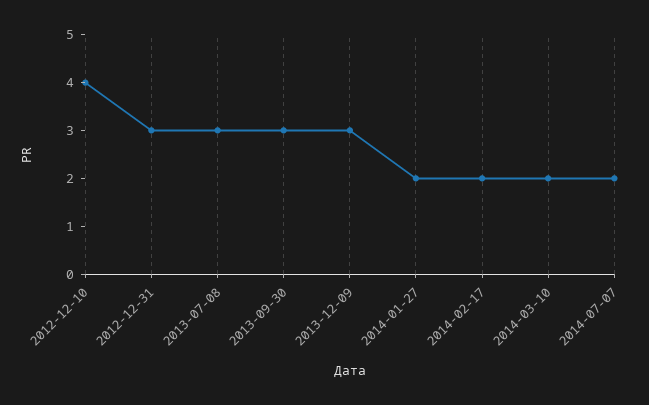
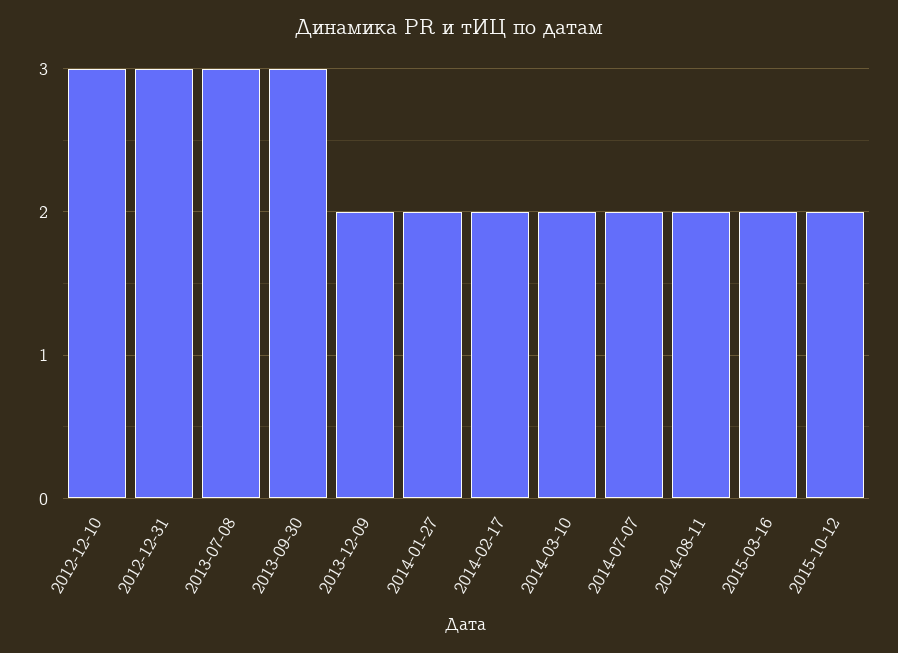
2012-12-10: 4 -> 3
2013-12-09: 3 -> 2
2014-08-11: none -> 2
2015-03-16: none -> 2
2015-10-12: none -> 2

